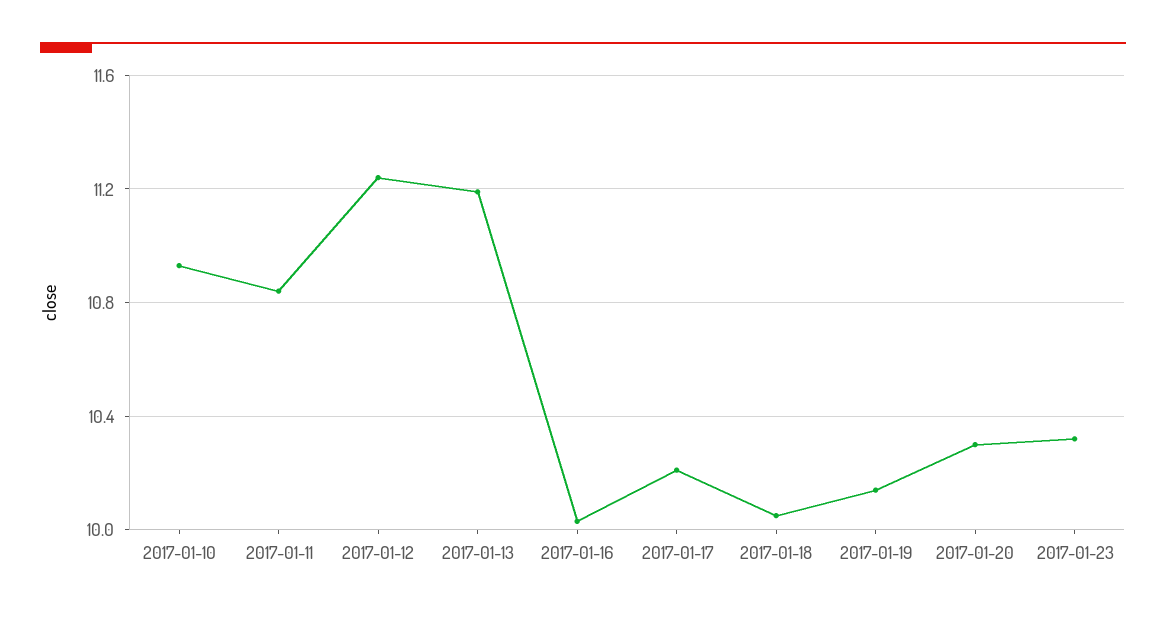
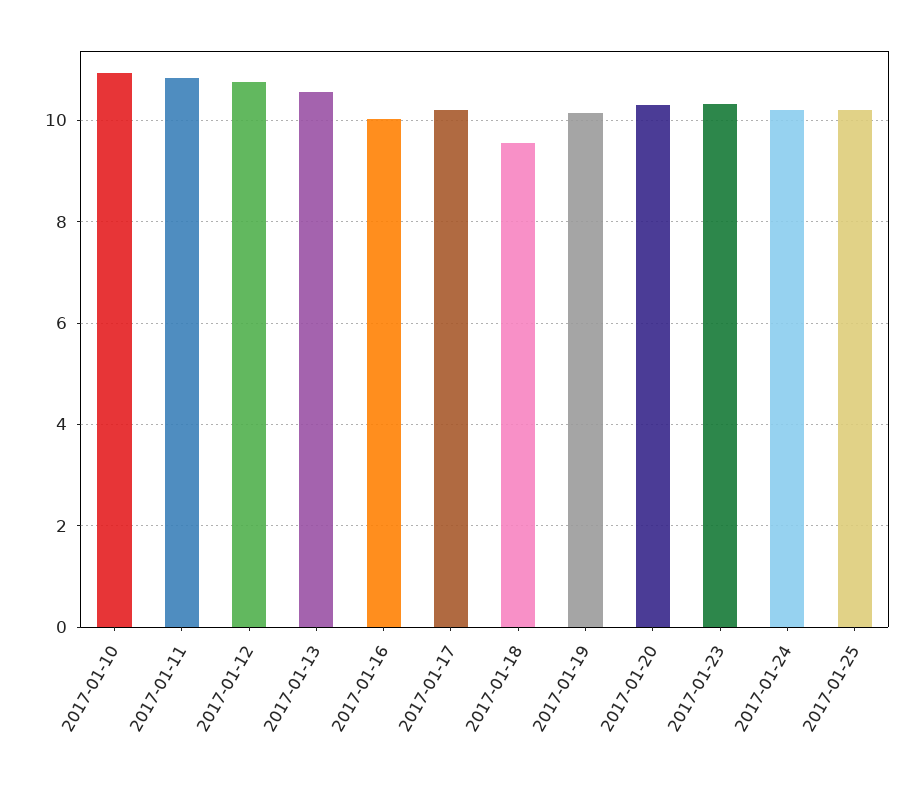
2017-01-12: 11.25 -> 10.8
2017-01-13: 11.2 -> 10.6
2017-01-18: 10.05 -> 9.6
2017-01-24: none -> 10.2
2017-01-25: none -> 10.2

